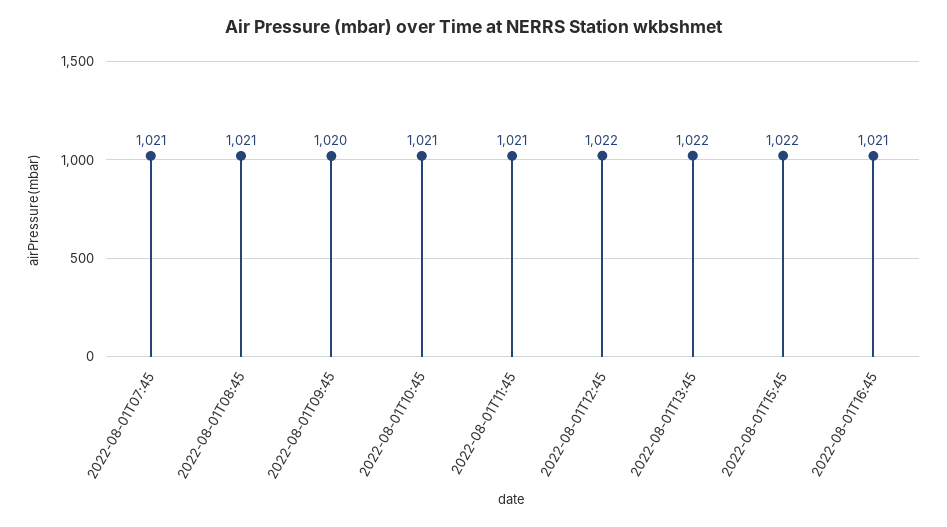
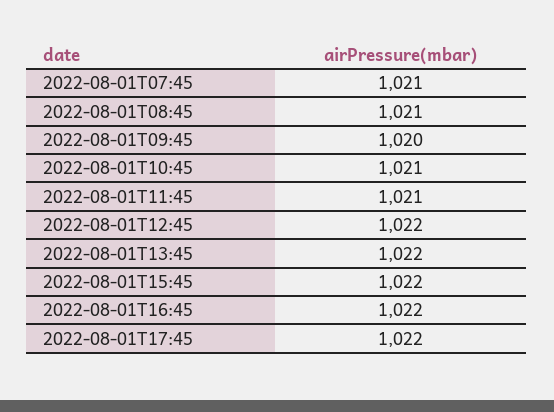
2022-08-01T16:45: 1021 -> 1022
2022-08-01T17:45: none -> 1022

